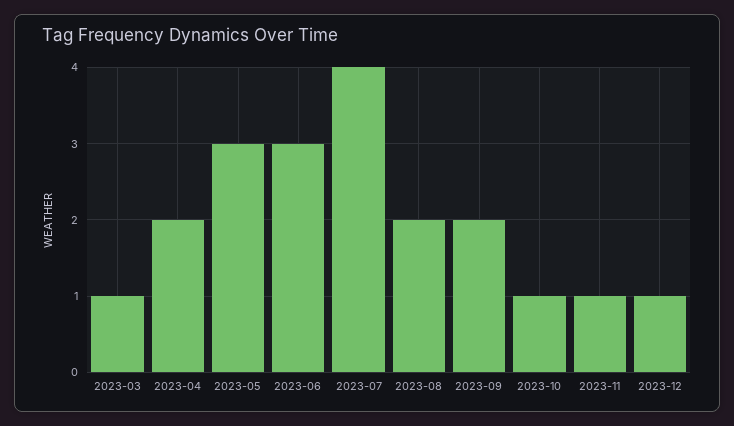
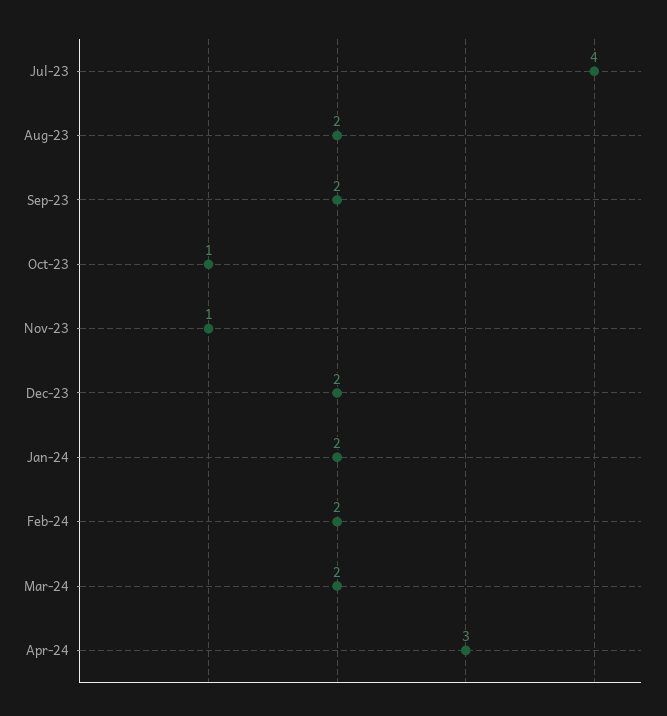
2023-03: 1 -> none
2023-04: 2 -> none
2023-05: 3 -> none
2023-06: 3 -> none
2023-12: 1 -> 2
Jan-24: none -> 2
Feb-24: none -> 2
Mar-24: none -> 2
Apr-24: none -> 3

